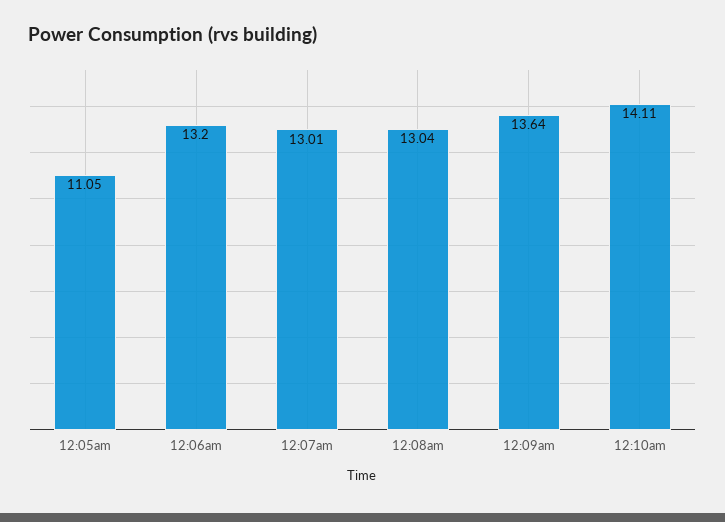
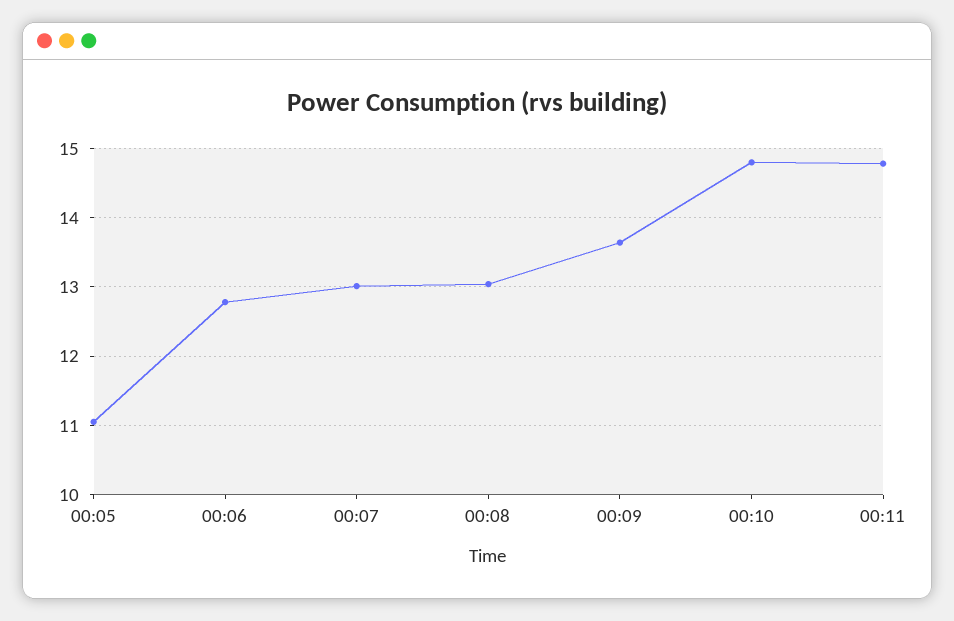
12:06am: 13.2 -> 12.8
12:10am: 14.11 -> 14.8
00:11: none -> 14.8

